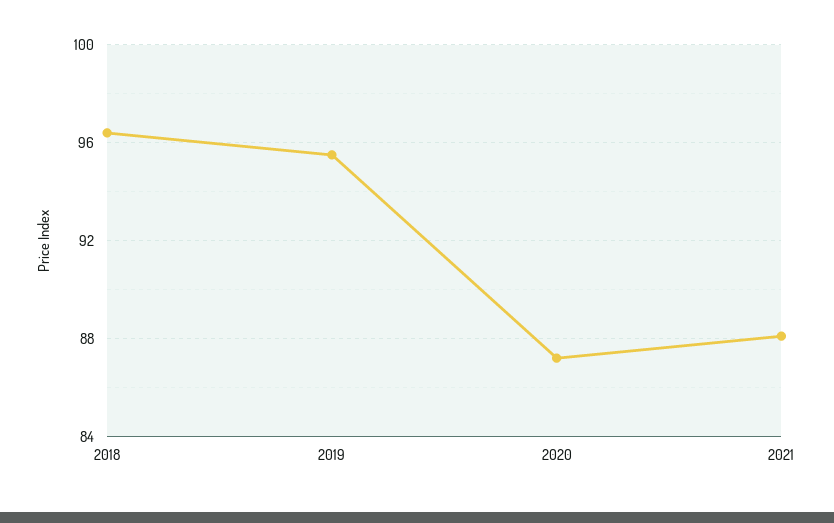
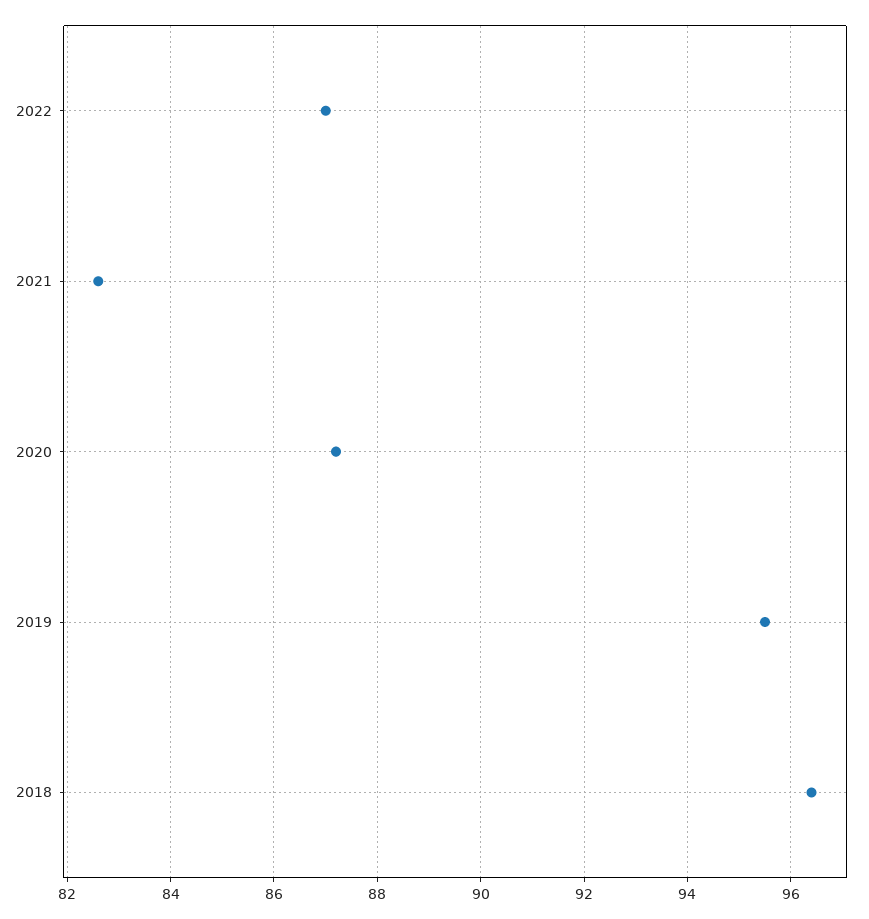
2021: 88 -> 82.5
2022: none -> 87

